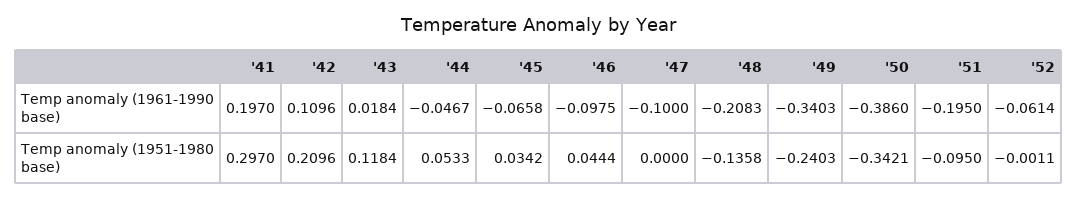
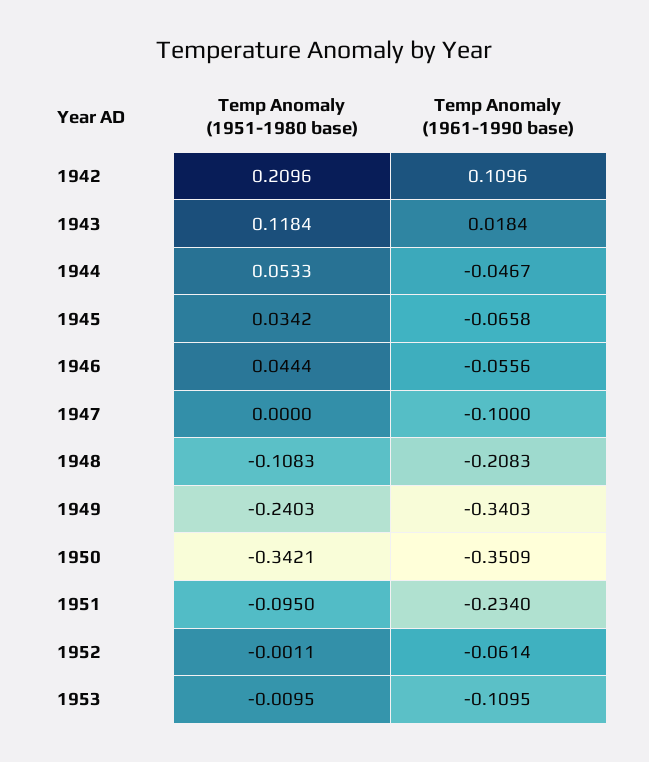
'41, Temp anomaly (1961-1990 base): 0.197 -> none
'46, Temp anomaly (1961-1990 base): -0.0975 -> -0.0556
'50, Temp anomaly (1961-1990 base): -0.386 -> -0.3509
'51, Temp anomaly (1961-1990 base): -0.195 -> -0.234
'41, Temp anomaly (1951-1980 base): 0.297 -> none
'48, Temp anomaly (1951-1980 base): -0.1358 -> -0.1083
1953, Temp anomaly (1951-1980 base): none -> -0.0095
1953, Temp anomaly (1961-1990 base): none -> -0.1095

